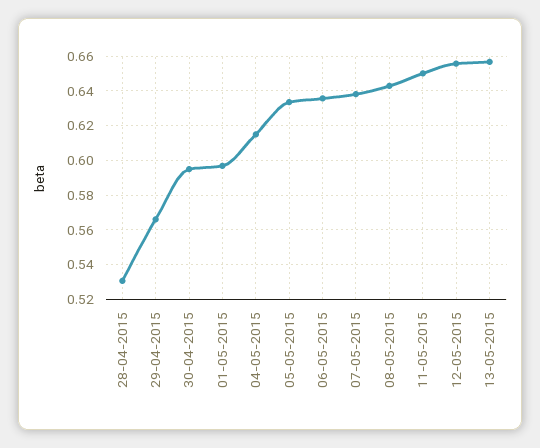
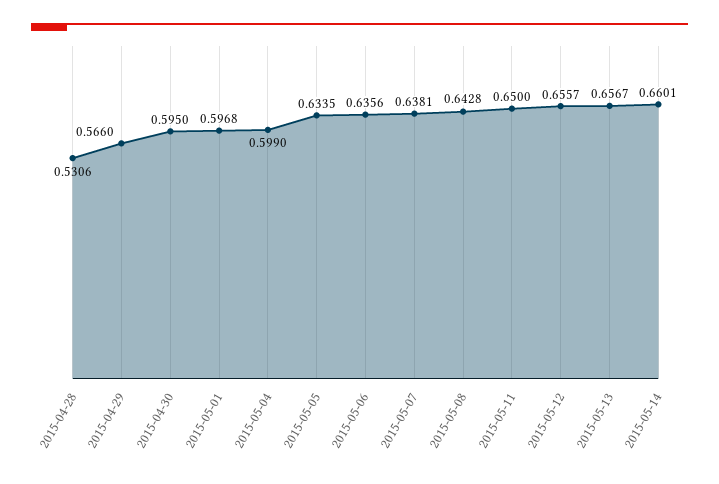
04-05-2015: 0.615 -> 0.599
2015-05-14: none -> 0.6601

